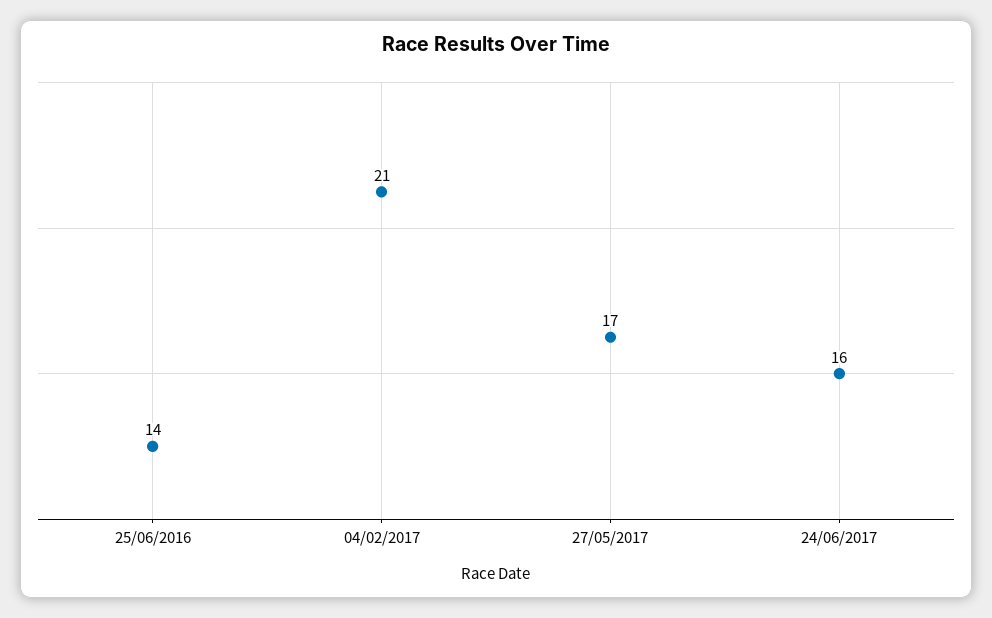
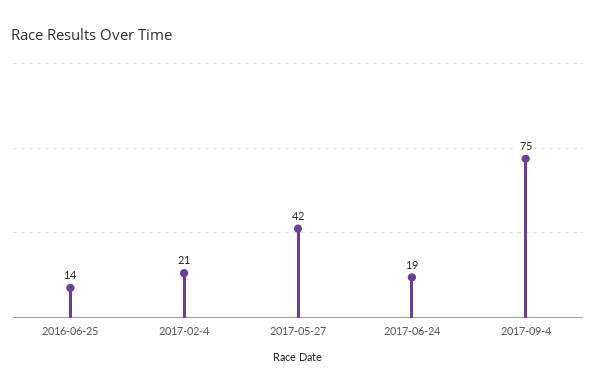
27/05/2017: 17 -> 42
24/06/2017: 16 -> 19
2017-09-4: none -> 75

